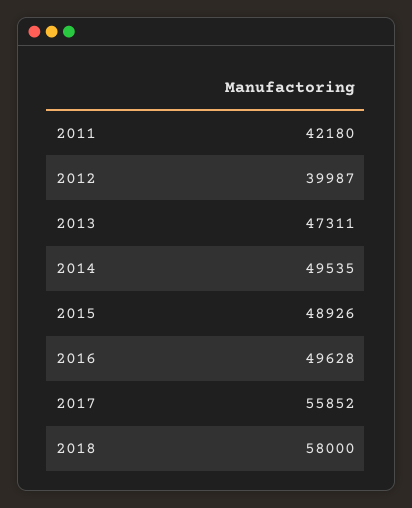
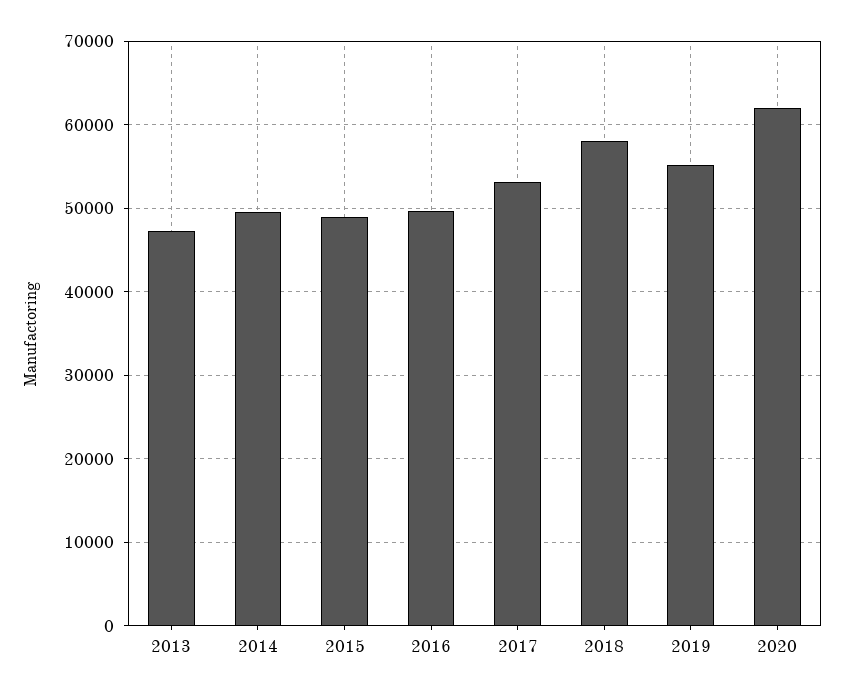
2011: 42180 -> none
2012: 39987 -> none
2017: 55852 -> 53000
2019: none -> 55000
2020: none -> 62000

